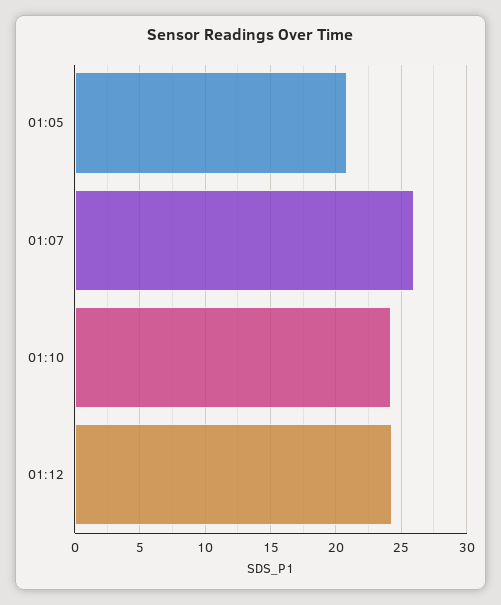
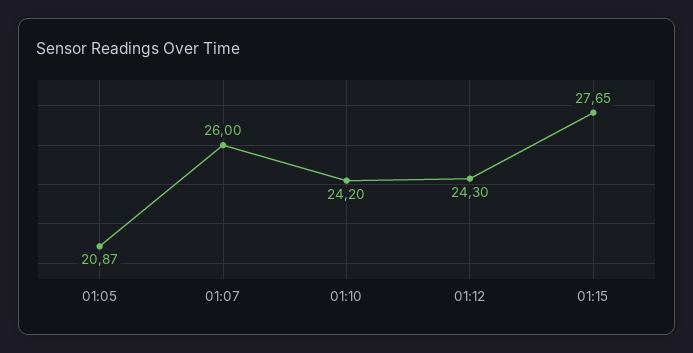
01:15: none -> 27.65

